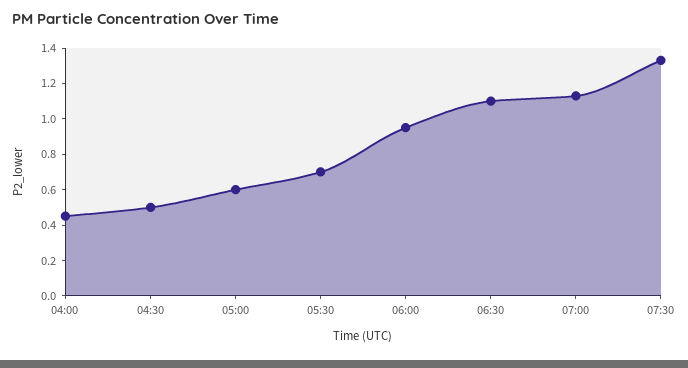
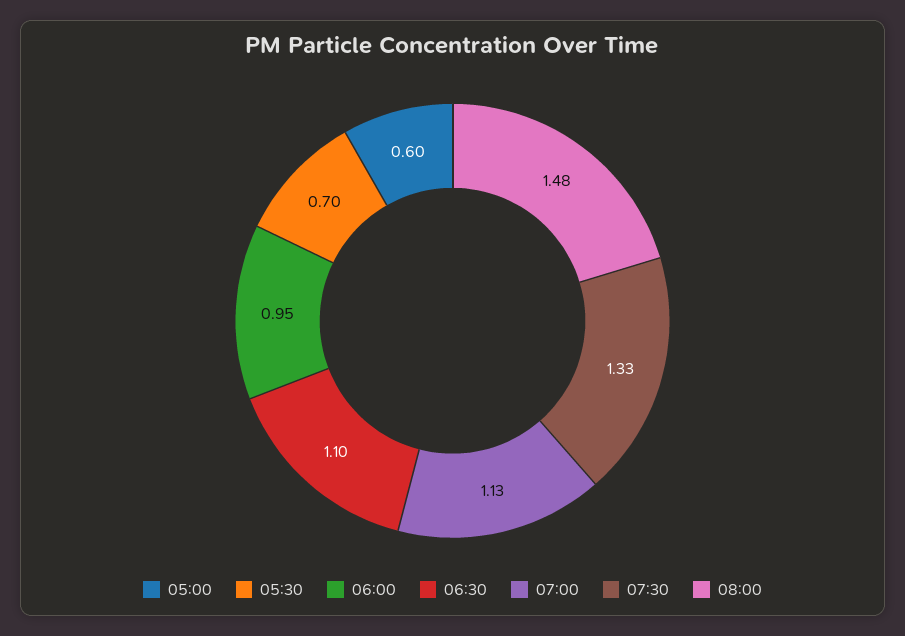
04:00: 0.45 -> none
04:30: 0.5 -> none
08:00: none -> 1.48

